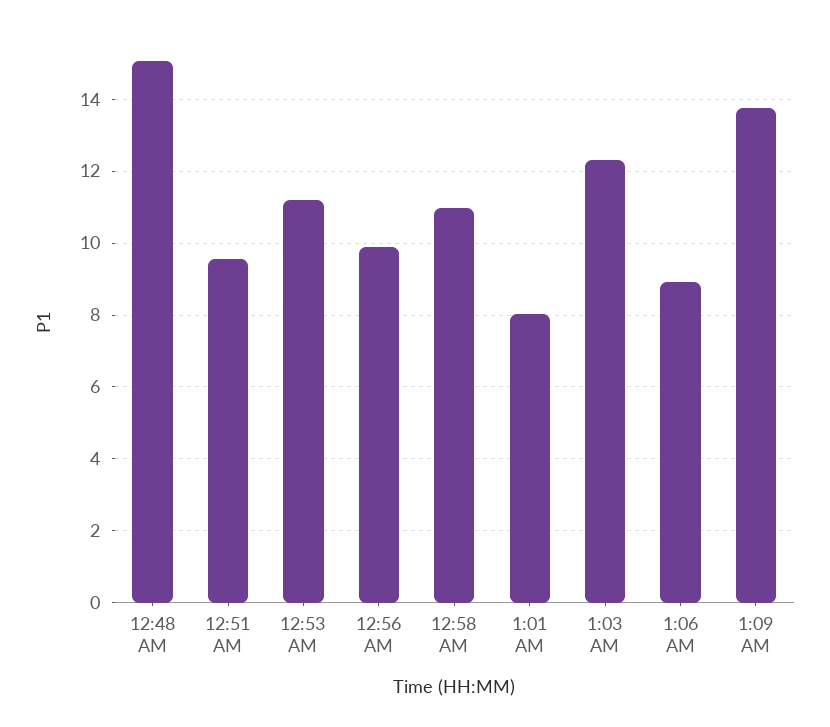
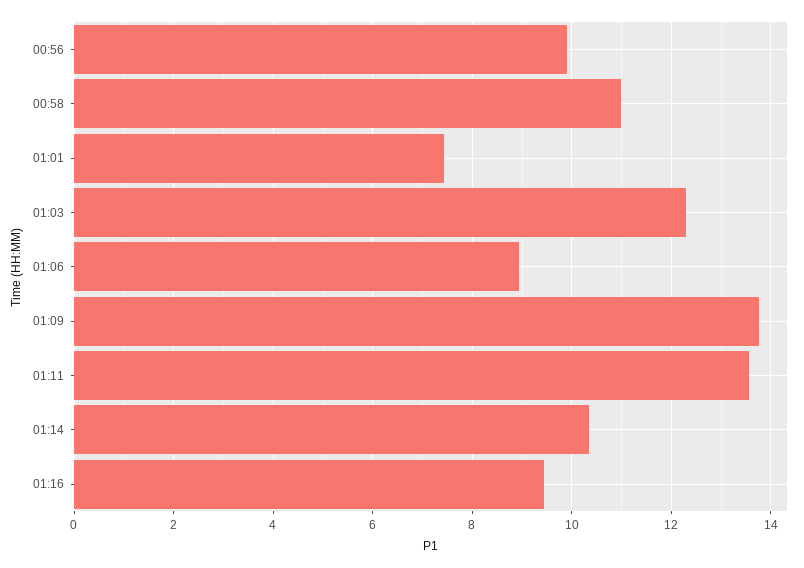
12:48 AM: 15 -> none
12:51 AM: 9.6 -> none
12:53 AM: 11.2 -> none
1:01 AM: 8 -> 7.4
01:11: none -> 13.6
01:14: none -> 10.4
01:16: none -> 9.4

